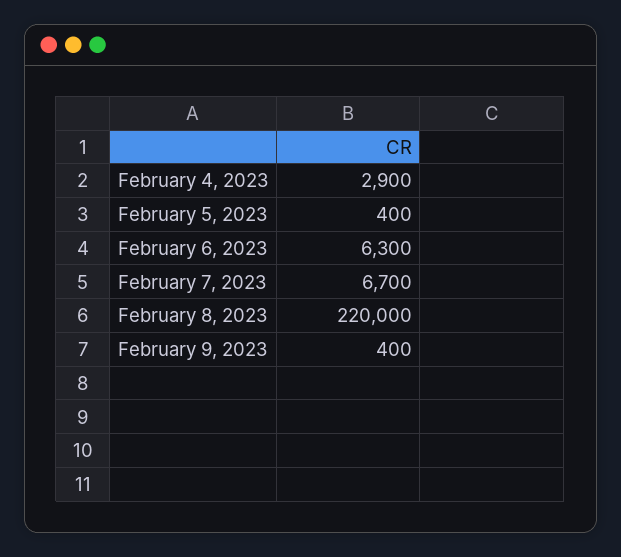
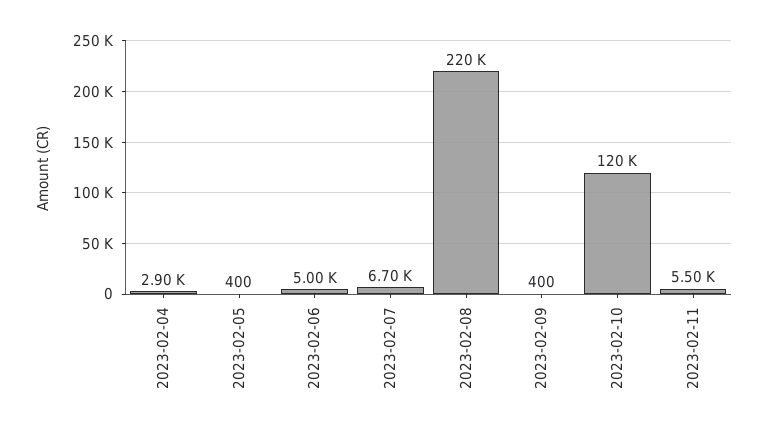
February 6, 2023: 6300 -> 5000
2023-02-10: none -> 120000
2023-02-11: none -> 5500

